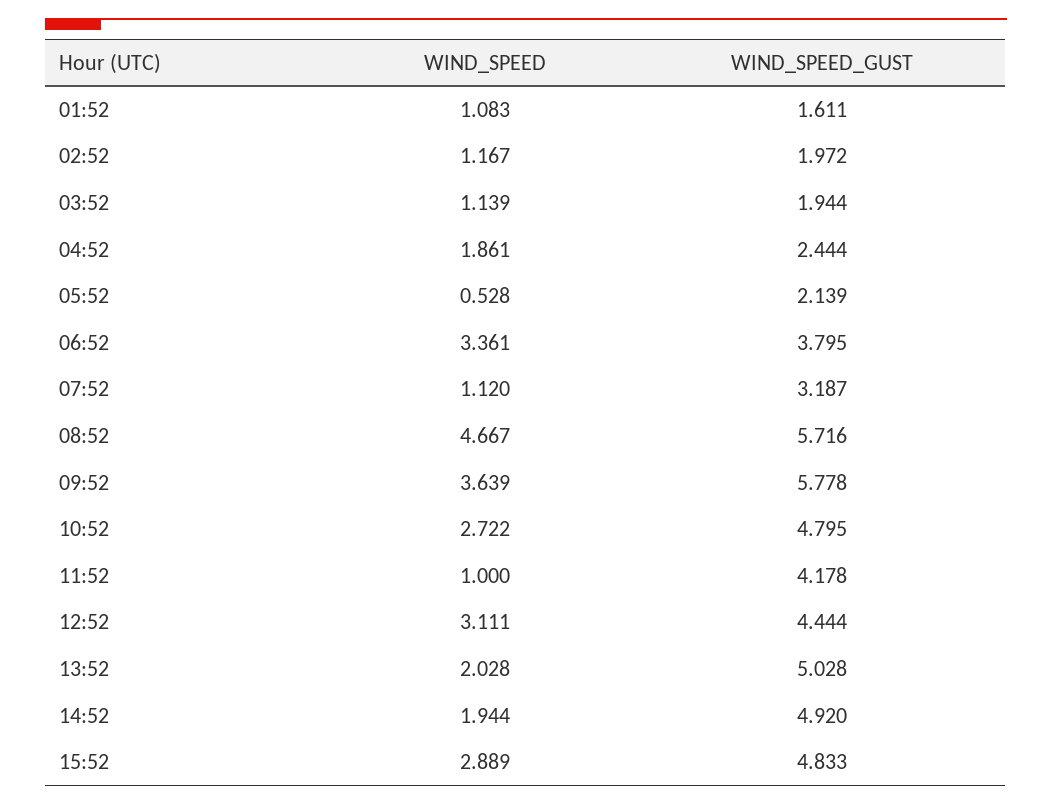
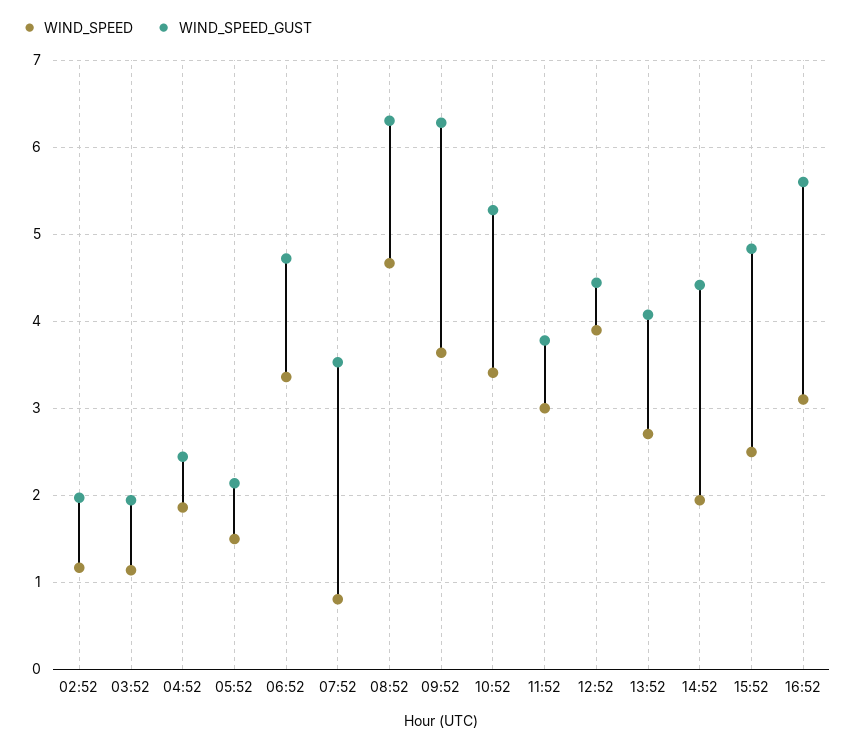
WIND_SPEED, 01:52: 1.083 -> none
WIND_SPEED_GUST, 01:52: 1.611 -> none
WIND_SPEED, 05:52: 0.528 -> 1.5
WIND_SPEED_GUST, 06:52: 3.795 -> 4.7
WIND_SPEED, 07:52: 1.12 -> 0.8
WIND_SPEED_GUST, 07:52: 3.187 -> 3.5
WIND_SPEED_GUST, 08:52: 5.716 -> 6.3
WIND_SPEED_GUST, 09:52: 5.778 -> 6.3
WIND_SPEED, 10:52: 2.722 -> 3.4
WIND_SPEED_GUST, 10:52: 4.795 -> 5.3
WIND_SPEED, 11:52: 1 -> 3
WIND_SPEED_GUST, 11:52: 4.178 -> 3.8
WIND_SPEED, 12:52: 3.111 -> 3.9
WIND_SPEED, 13:52: 2.028 -> 2.7
WIND_SPEED_GUST, 13:52: 5.028 -> 4.1
WIND_SPEED_GUST, 14:52: 4.92 -> 4.4
WIND_SPEED, 15:52: 2.889 -> 2.5
WIND_SPEED, 16:52: none -> 3.1
WIND_SPEED_GUST, 16:52: none -> 5.6

